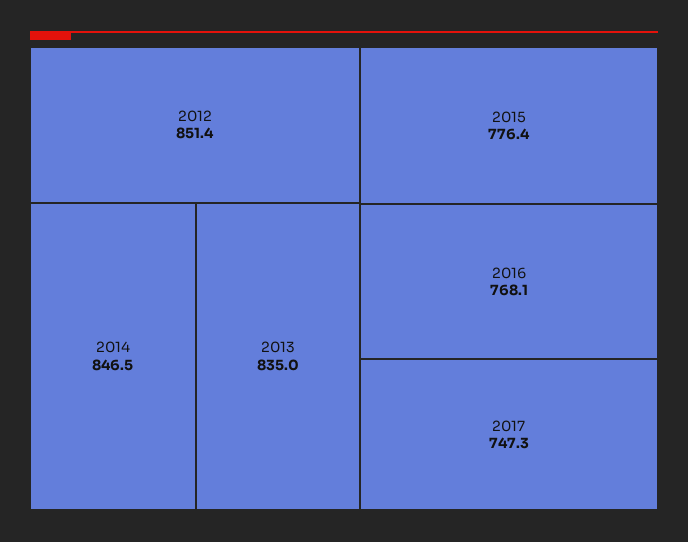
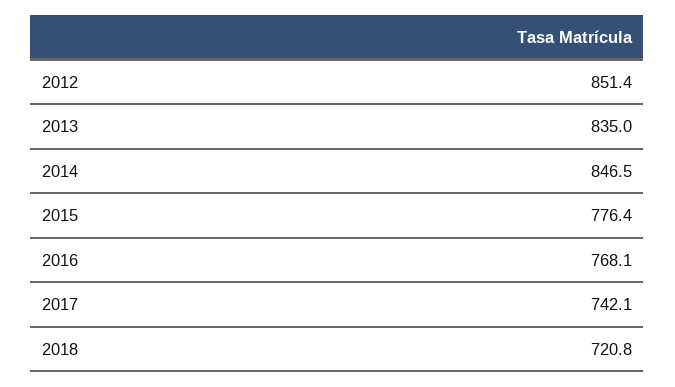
2017: 747.3 -> 742.1
2018: none -> 720.8

